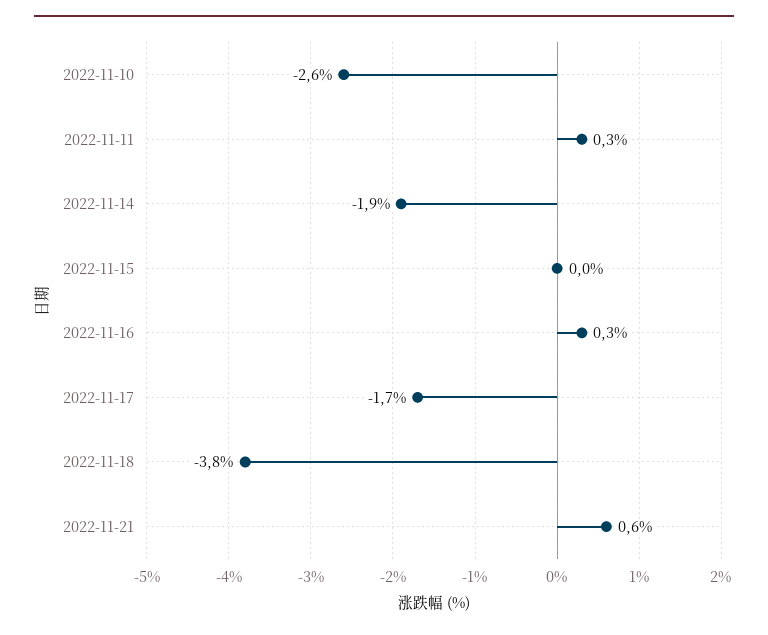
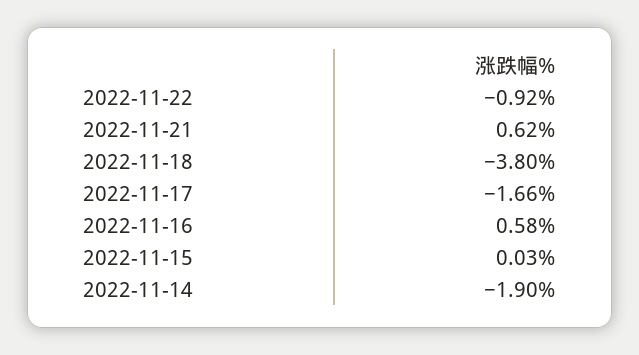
2022-11-10: -2.6 -> none
2022-11-11: 0.3 -> none
2022-11-16: 0.3 -> 0.58
2022-11-22: none -> -0.92

